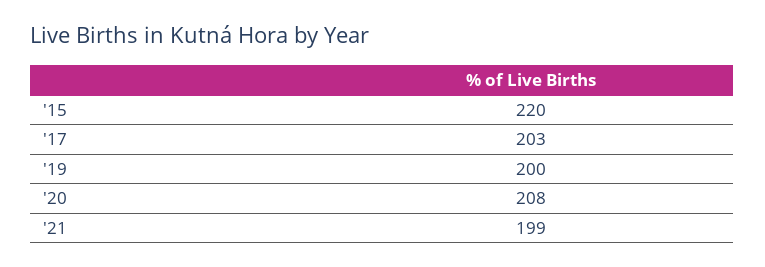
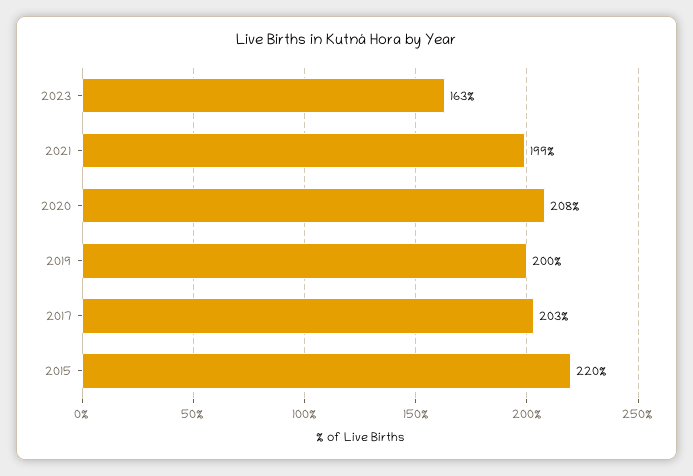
2023: none -> 163

